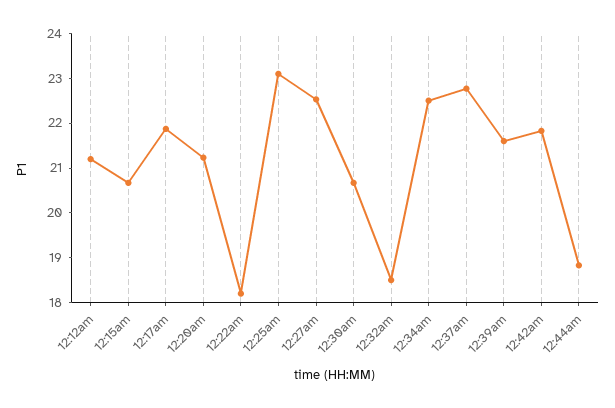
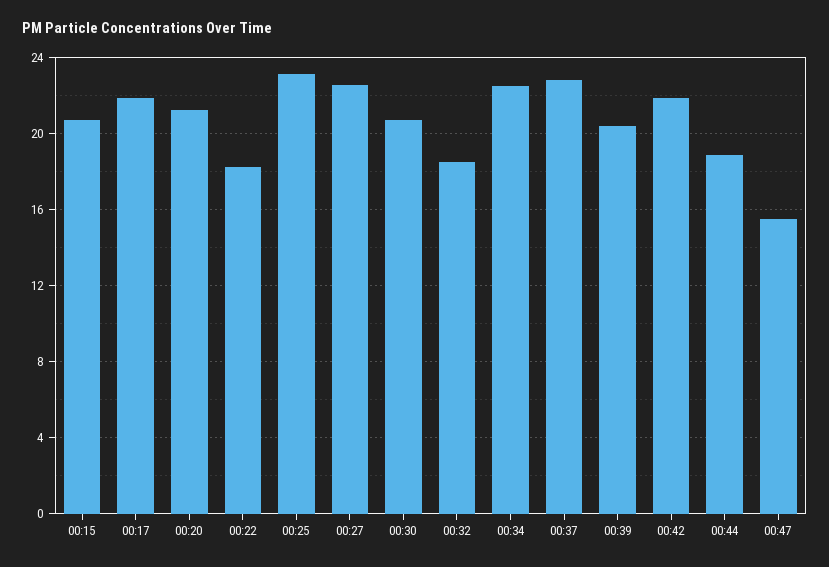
12:12am: 21.2 -> none
12:39am: 21.6 -> 20.5
00:47: none -> 15.5

